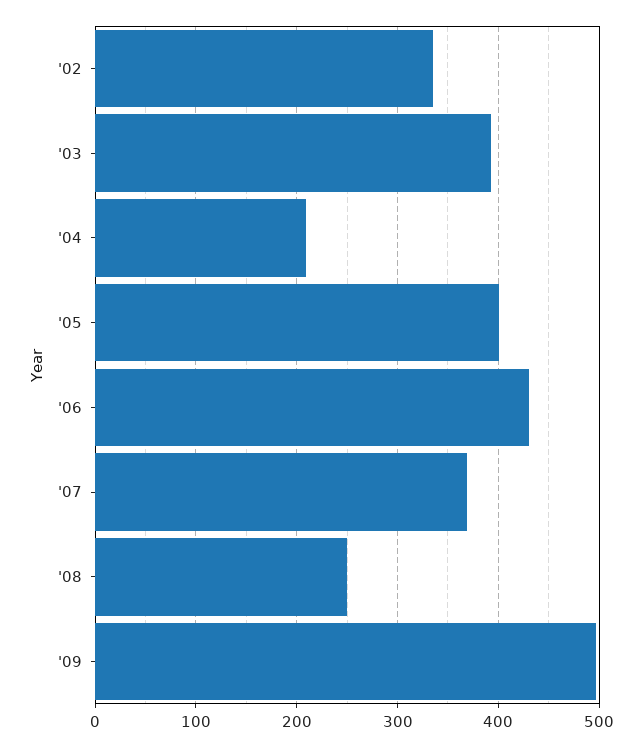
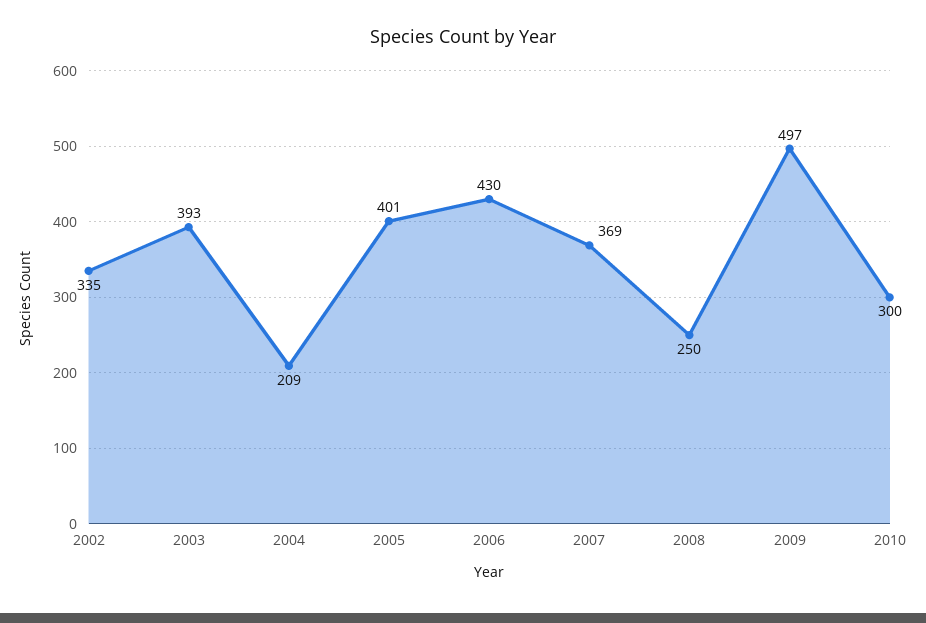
2010: none -> 300

